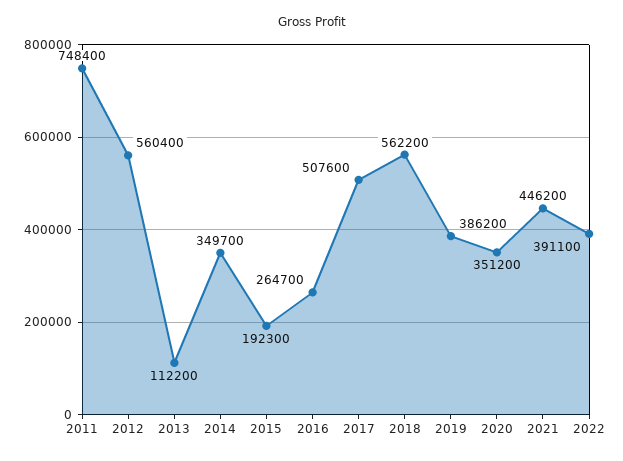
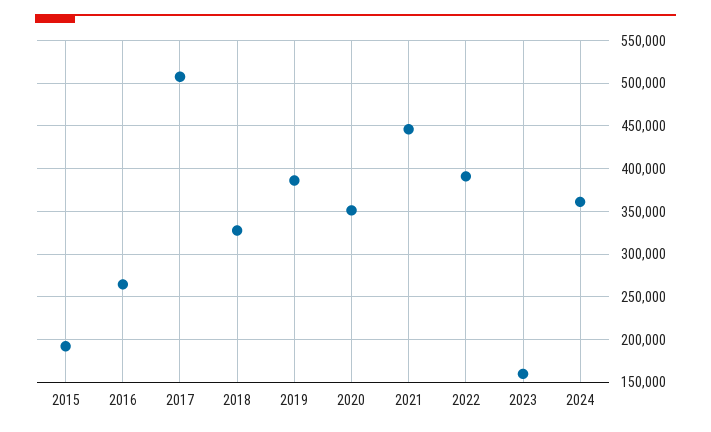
2011: 748400 -> none
2012: 560400 -> none
2013: 112200 -> none
2014: 349700 -> none
2018: 562200 -> 330000
2023: none -> 160000
2024: none -> 360000

